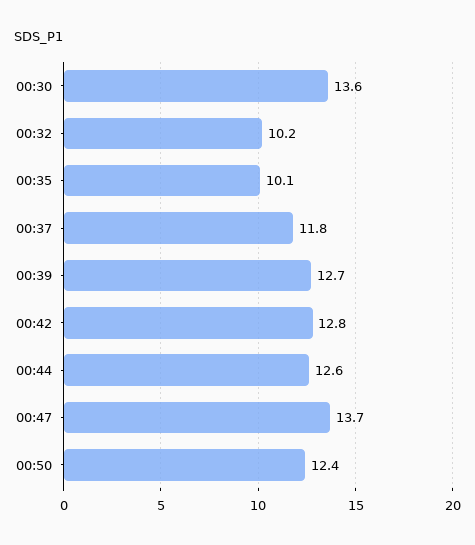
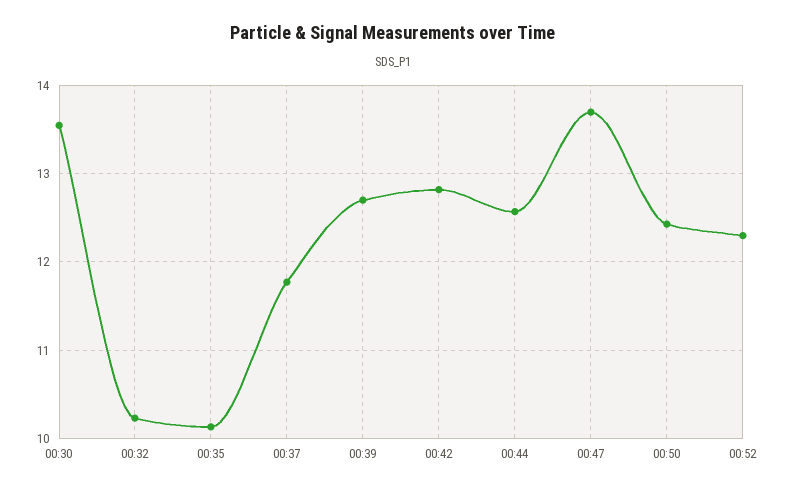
00:52: none -> 12.3

